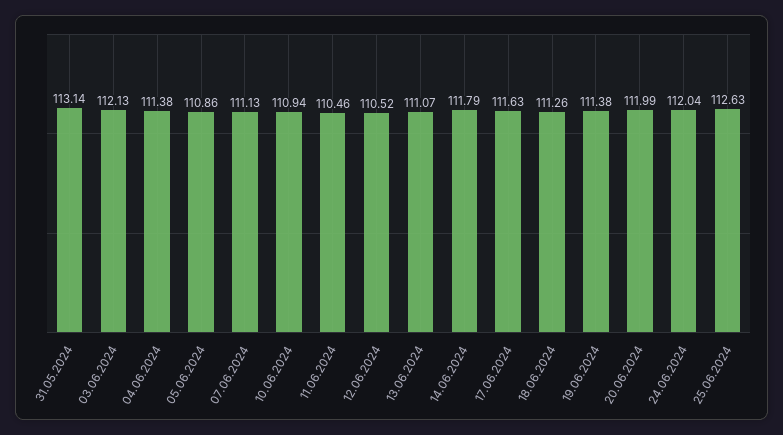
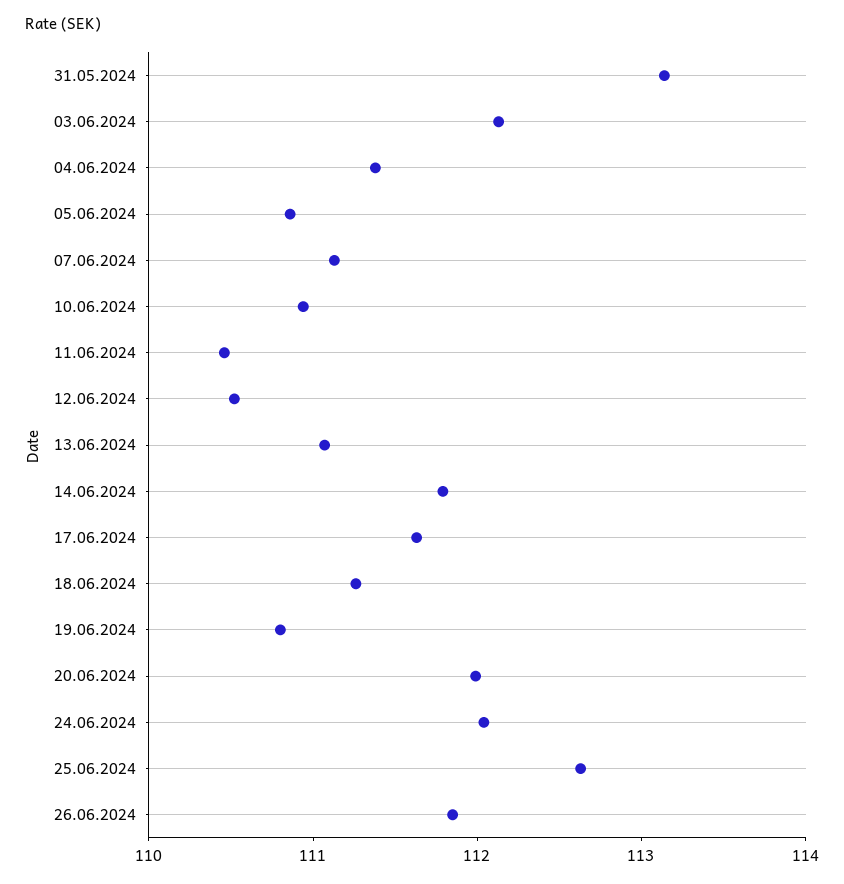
19.06.2024: 111.38 -> 110.8
26.06.2024: none -> 111.8

